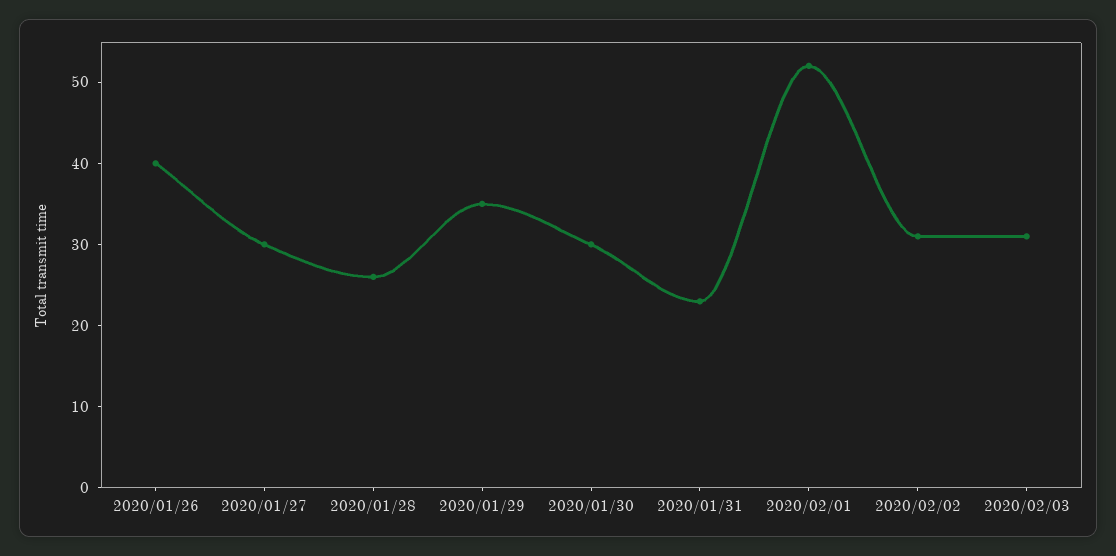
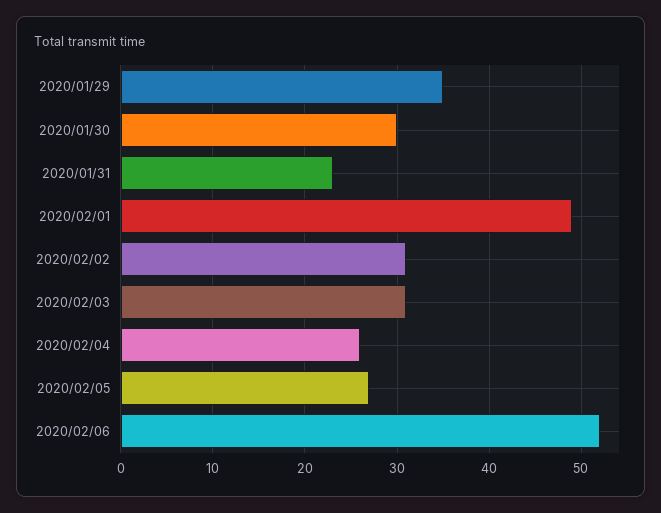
2020/01/26: 40 -> none
2020/01/27: 30 -> none
2020/01/28: 26 -> none
2020/02/01: 52 -> 49
2020/02/04: none -> 26
2020/02/05: none -> 27
2020/02/06: none -> 52

